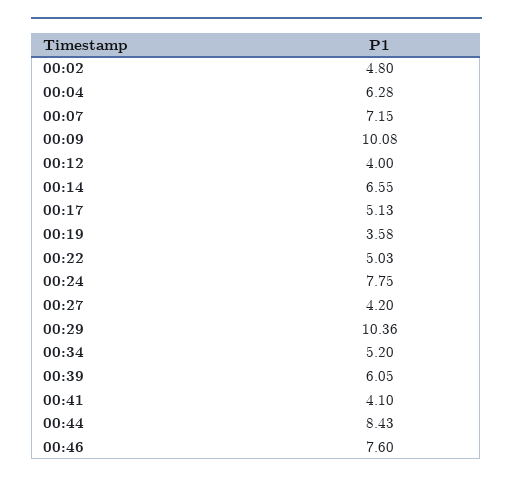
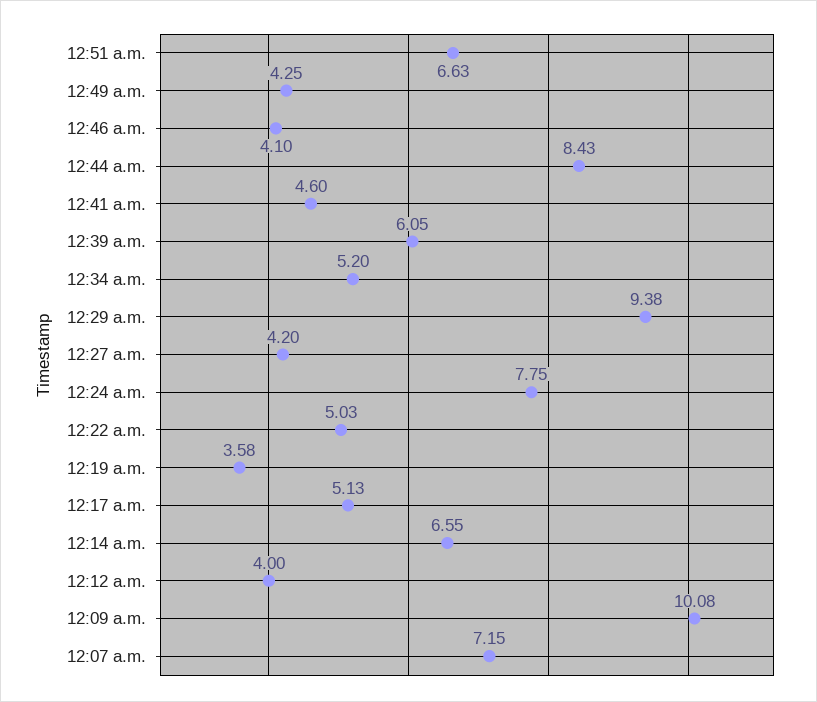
00:02: 4.8 -> none
00:04: 6.28 -> none
00:29: 10.36 -> 9.38
00:41: 4.1 -> 4.6
00:46: 7.6 -> 4.1
12:51 a.m.: none -> 6.63
12:49 a.m.: none -> 4.25

